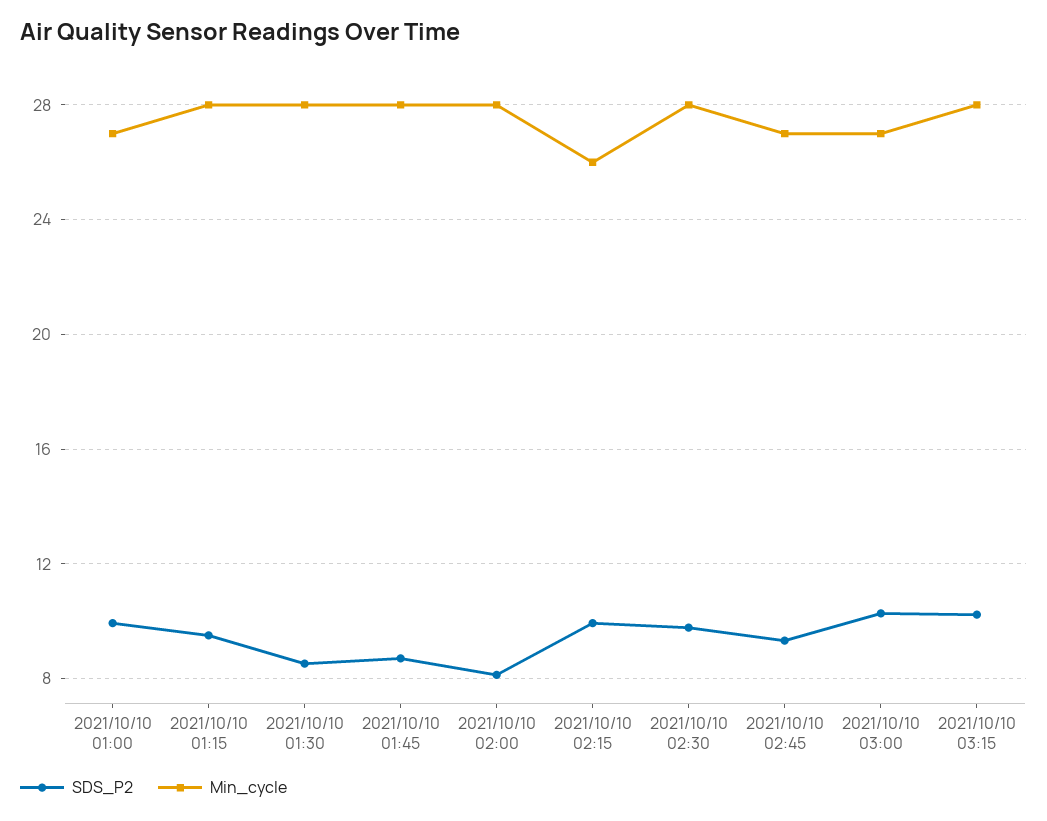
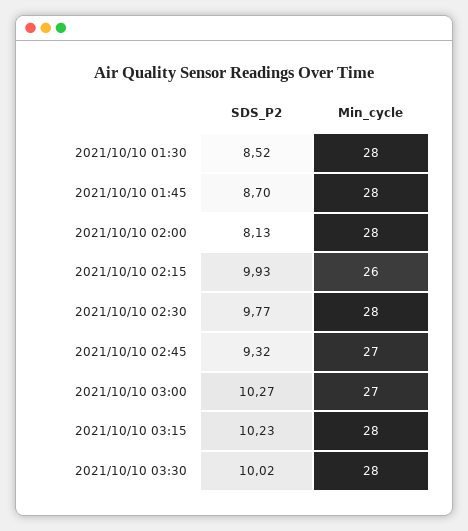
SDS_P2, 2021/10/10 01:00: 10 -> none
Min_cycle, 2021/10/10 01:00: 27 -> none
SDS_P2, 2021/10/10 01:15: 9.5 -> none
Min_cycle, 2021/10/10 01:15: 28 -> none
SDS_P2, 2021/10/10 03:30: none -> 10.02
Min_cycle, 2021/10/10 03:30: none -> 28

